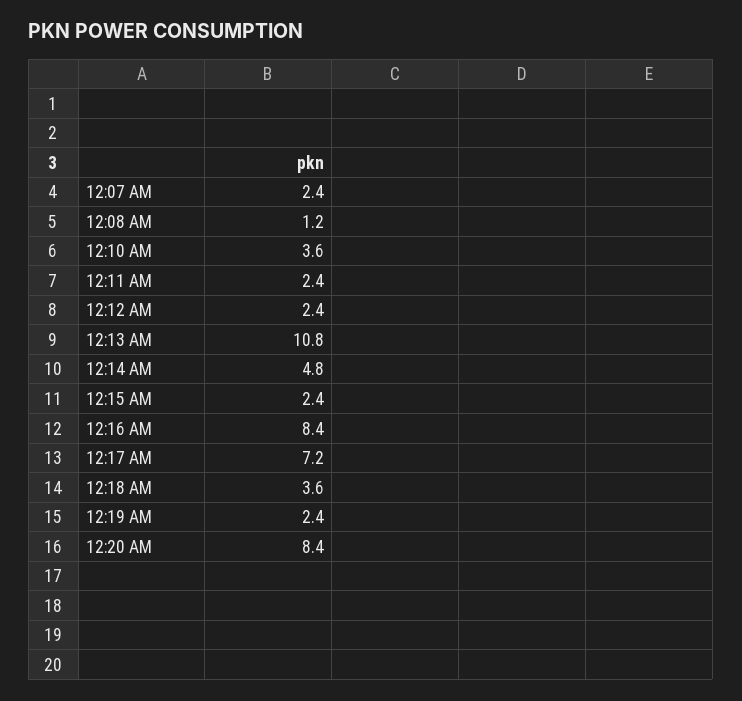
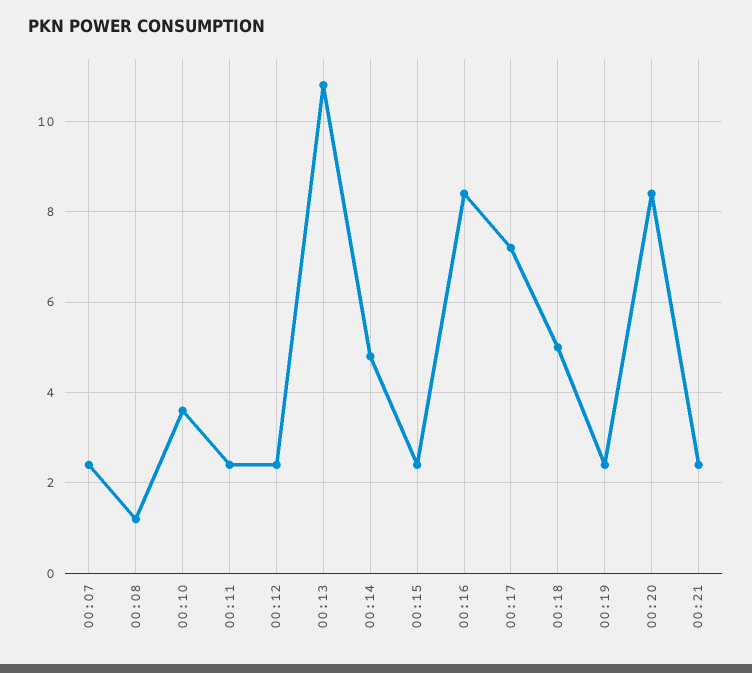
12:18 AM: 3.6 -> 5
00:21: none -> 2.5

